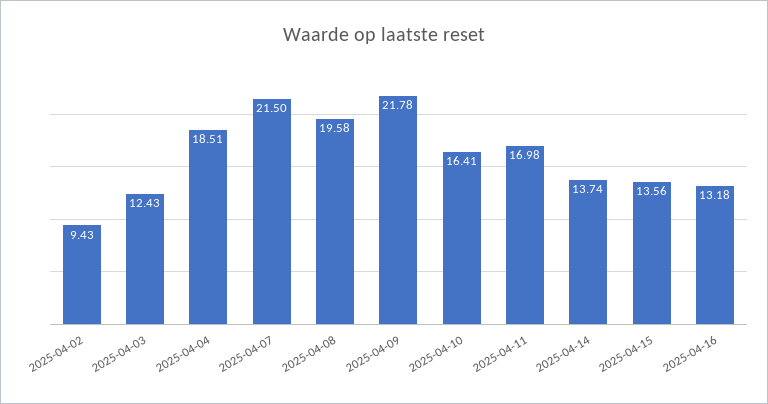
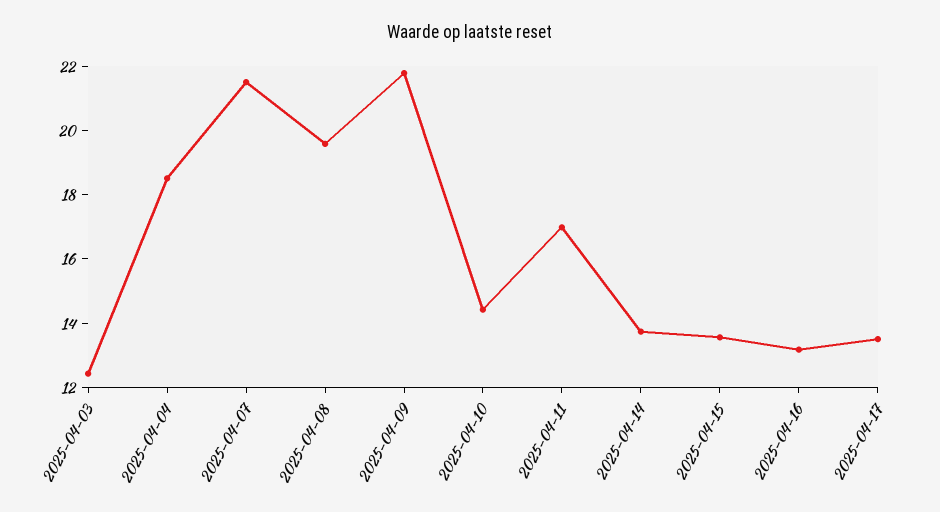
2025-04-02: 9.43 -> none
2025-04-10: 16.41 -> 14.5
2025-04-17: none -> 13.5

